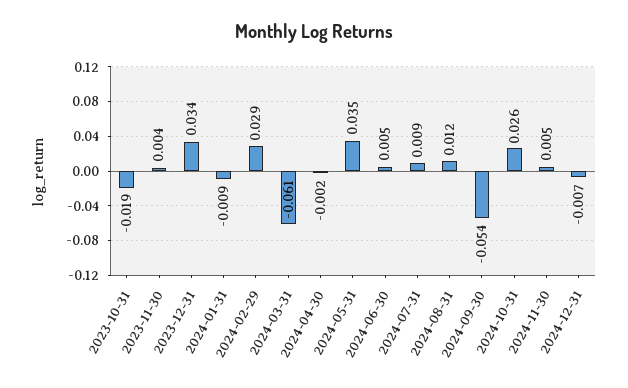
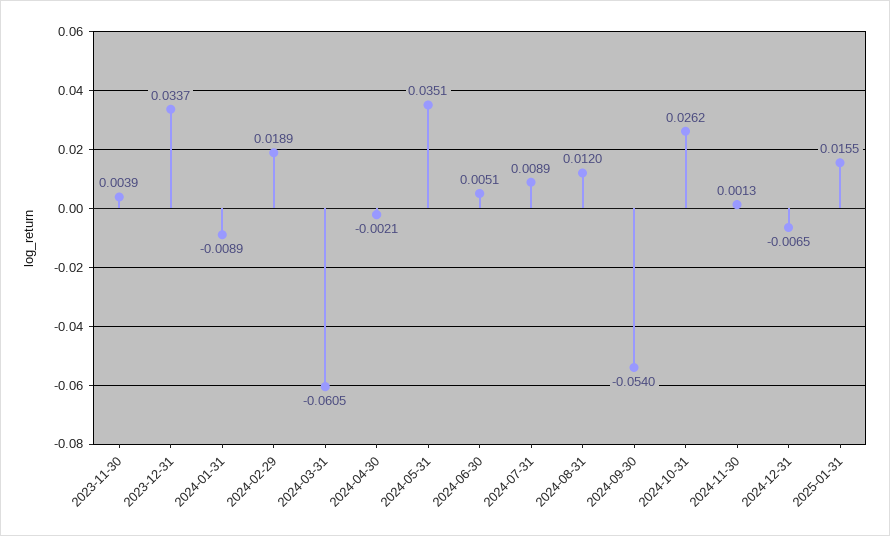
2023-10-31: -0.019 -> none
2024-02-29: 0.029 -> 0.0189
2024-11-30: 0.005 -> 0.0013
2025-01-31: none -> 0.0155

